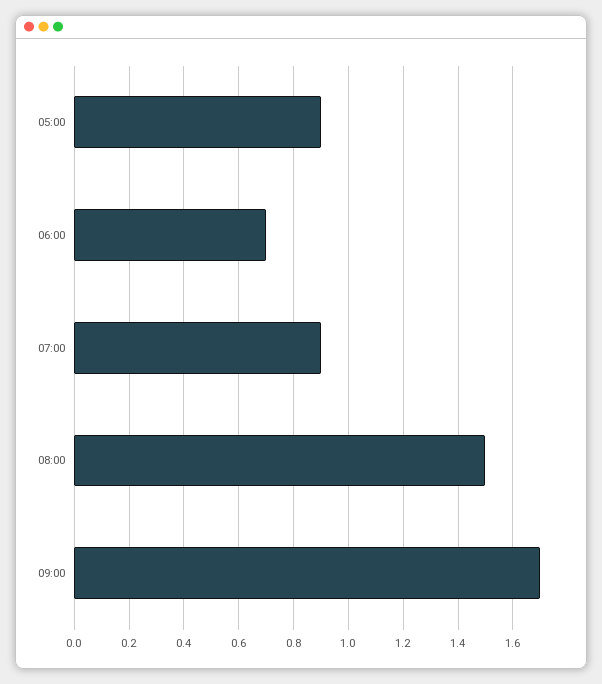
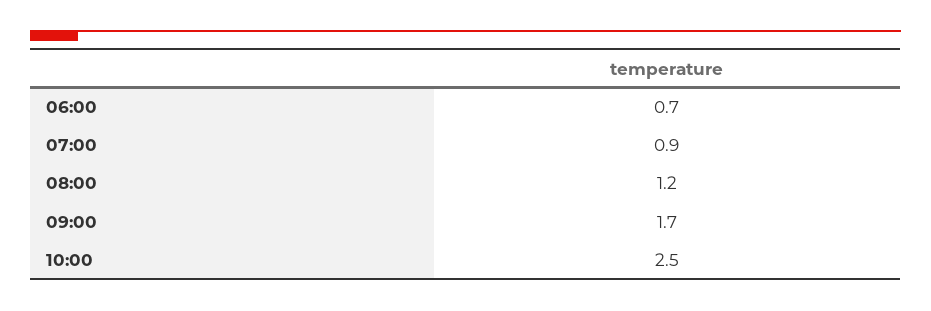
05:00: 0.9 -> none
08:00: 1.5 -> 1.2
10:00: none -> 2.5

